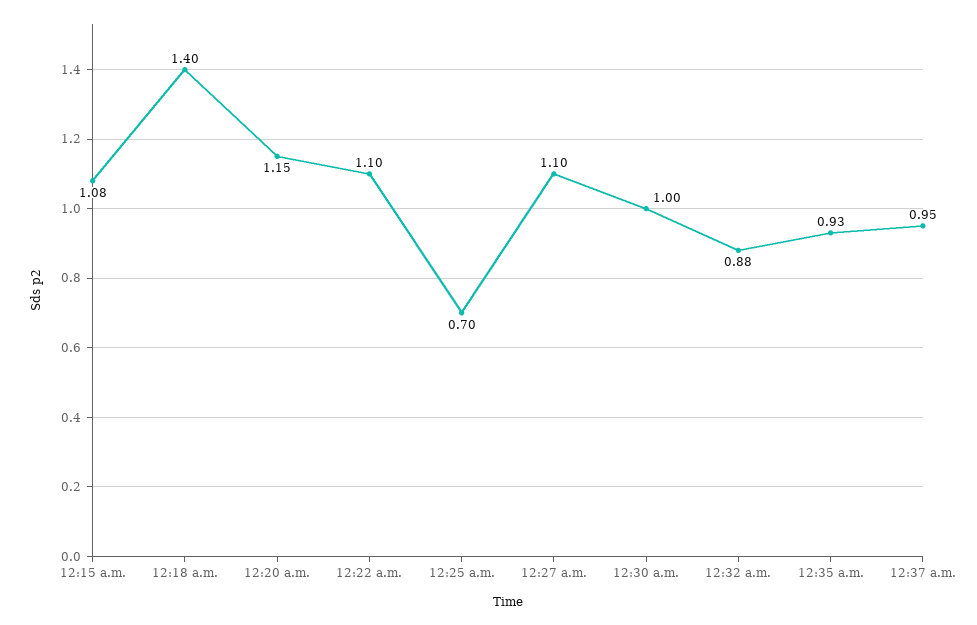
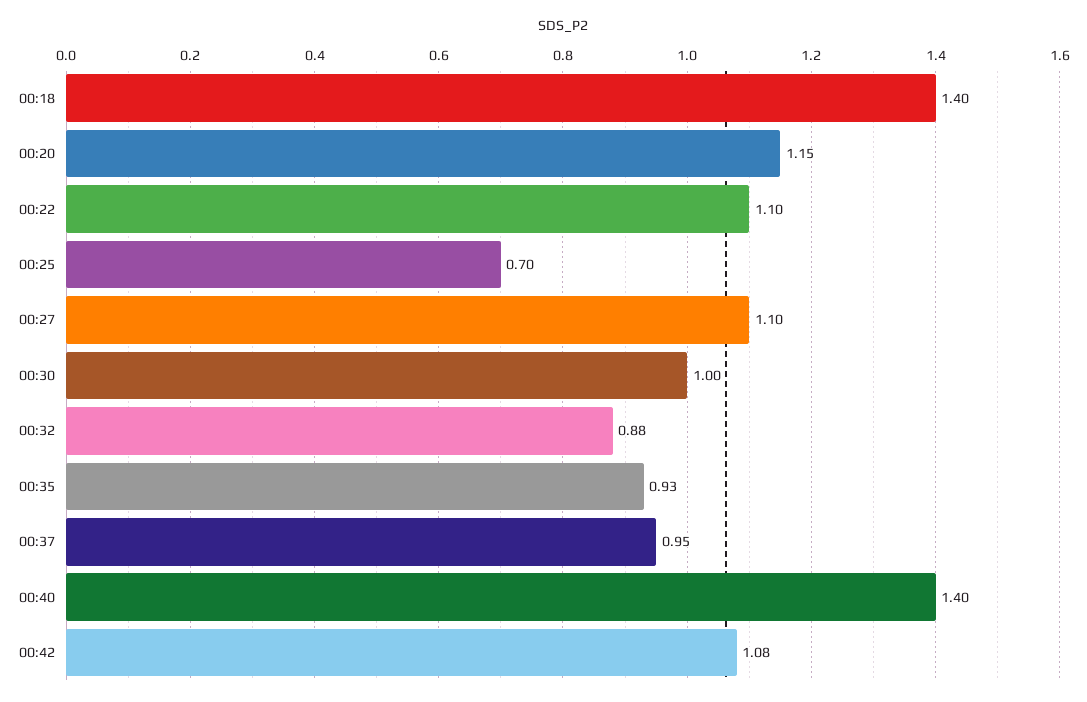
12:15 a.m.: 1.08 -> none
00:40: none -> 1.4
00:42: none -> 1.08

